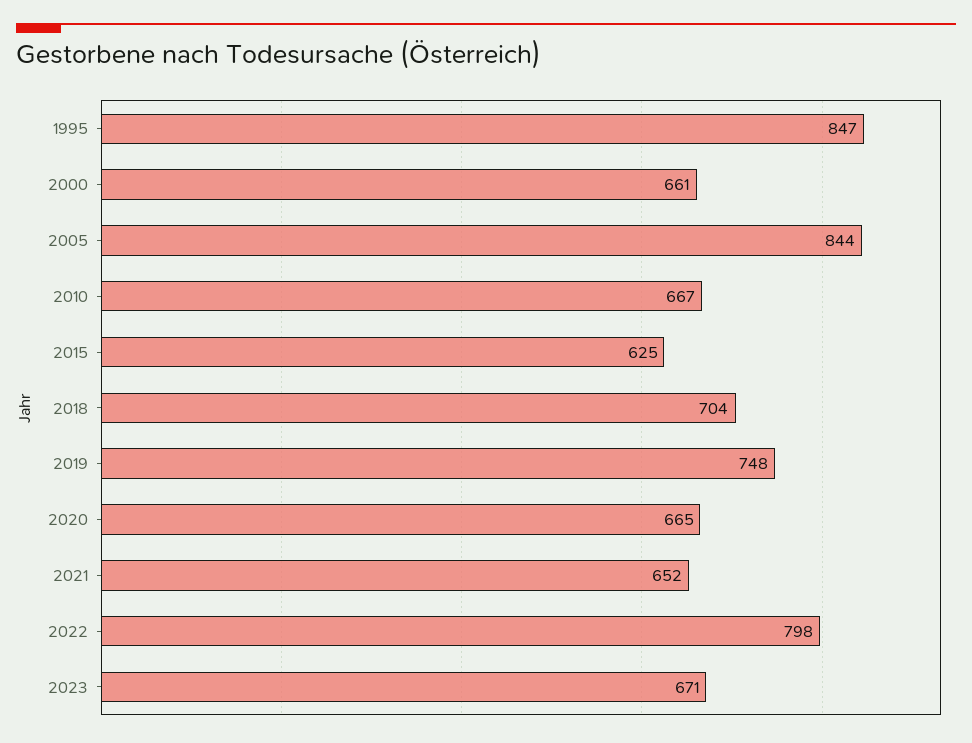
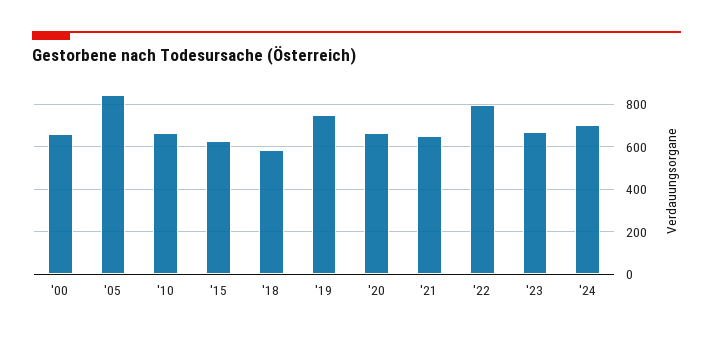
1995: 847 -> none
2018: 704 -> 600
'24: none -> 700

